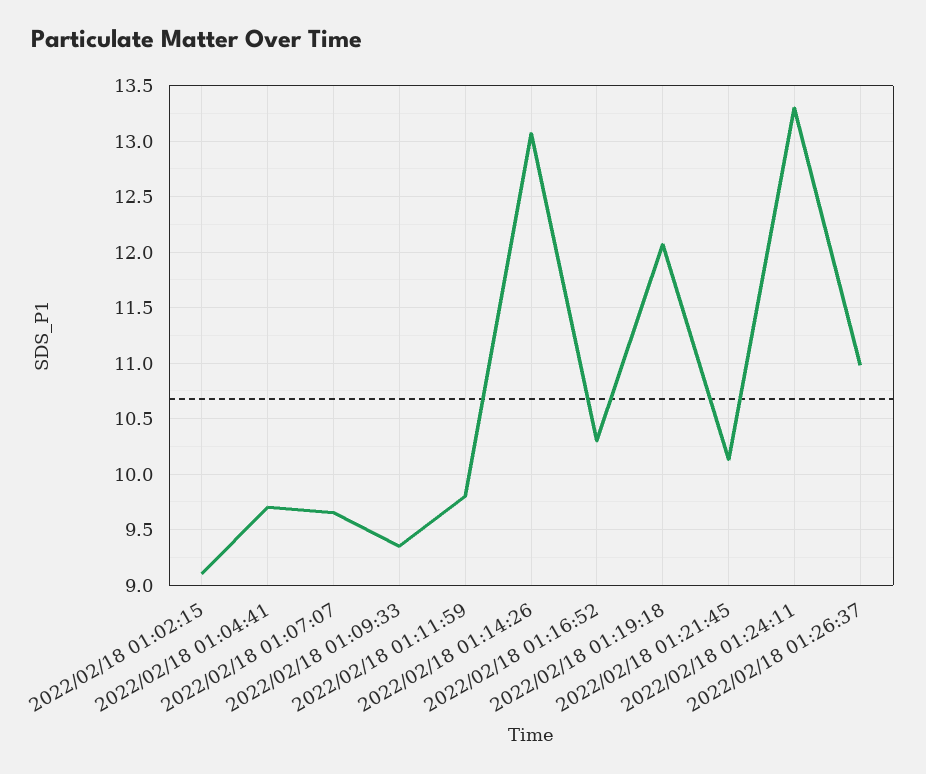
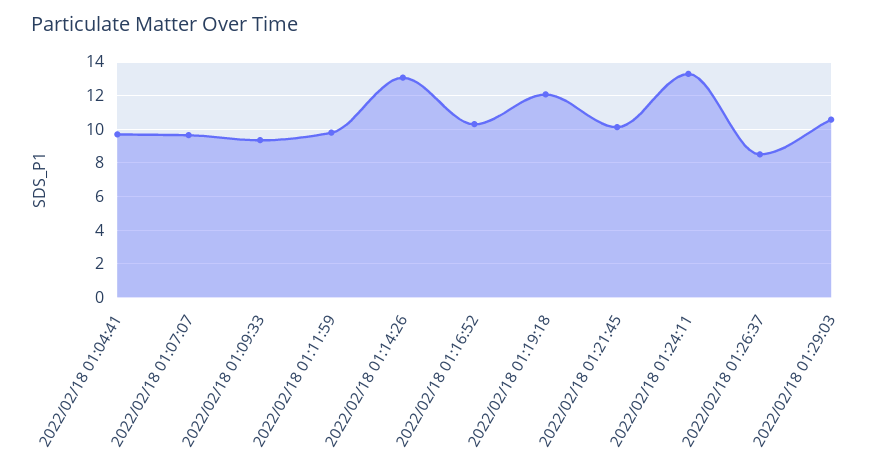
2022/02/18 01:02:15: 9.1 -> none
2022/02/18 01:26:37: 11 -> 8.5
2022/02/18 01:29:03: none -> 10.5

